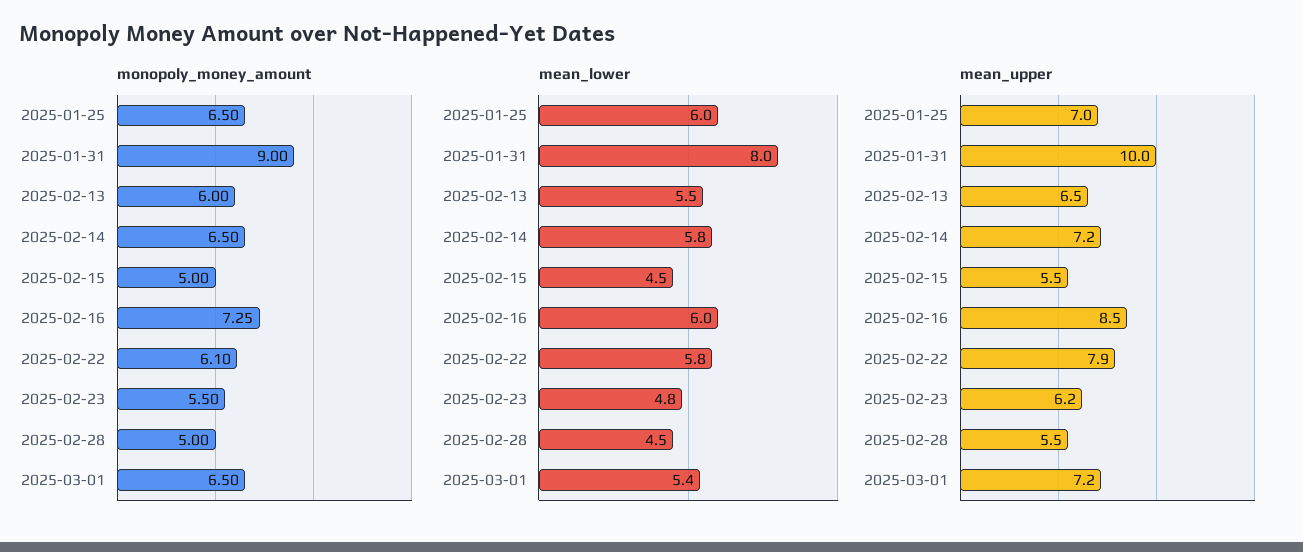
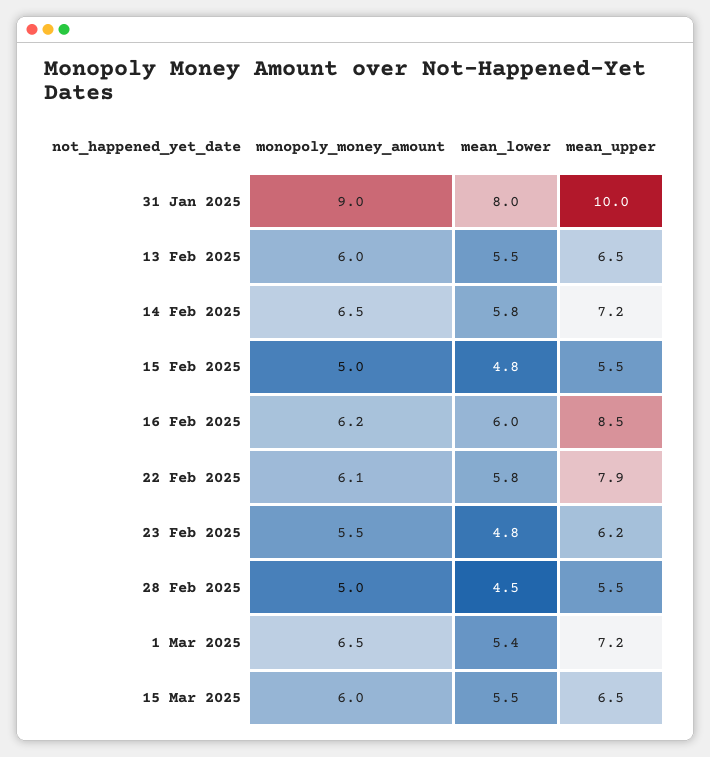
monopoly_money_amount, 2025-01-25: 6.5 -> none
monopoly_money_amount, 2025-02-16: 7.25 -> 6.2
mean_lower, 2025-01-25: 6 -> none
mean_lower, 2025-02-15: 4.5 -> 4.8
mean_upper, 2025-01-25: 7 -> none
monopoly_money_amount, 15 Mar 2025: none -> 6
mean_lower, 15 Mar 2025: none -> 5.5
mean_upper, 15 Mar 2025: none -> 6.5

